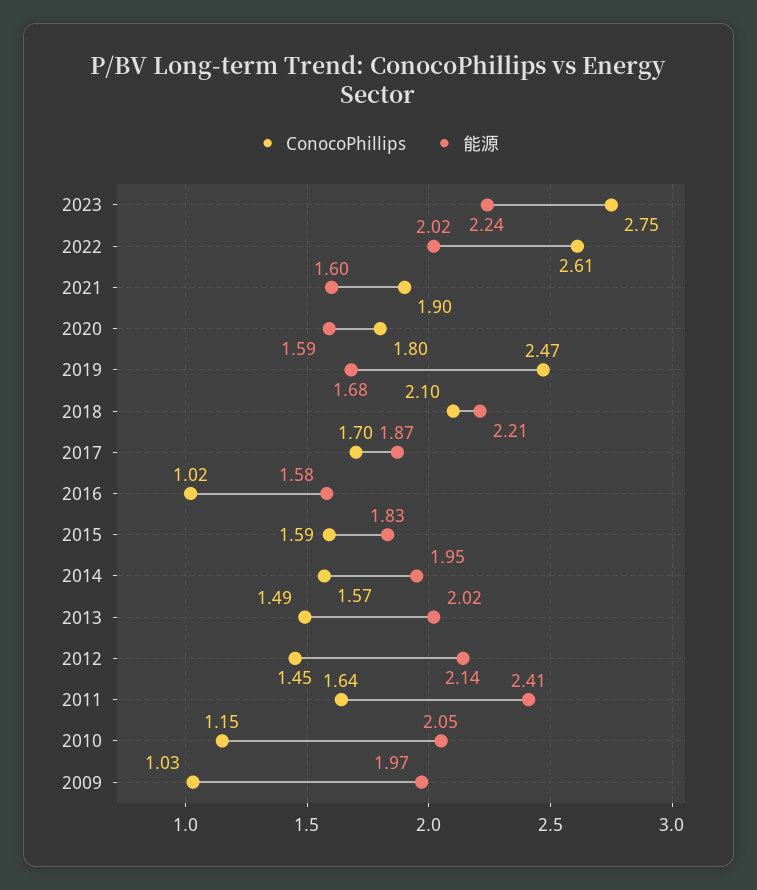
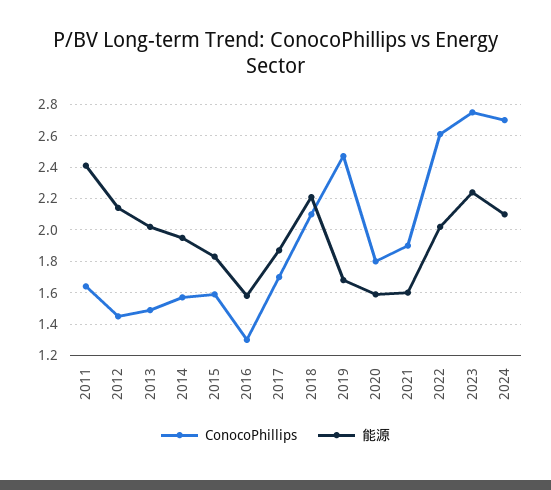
ConocoPhillips, 2016: 1.02 -> 1.3
ConocoPhillips, 2010: 1.15 -> none
能源, 2010: 2.05 -> none
ConocoPhillips, 2009: 1.03 -> none
能源, 2009: 1.97 -> none
ConocoPhillips, 2024: none -> 2.7
能源, 2024: none -> 2.1

